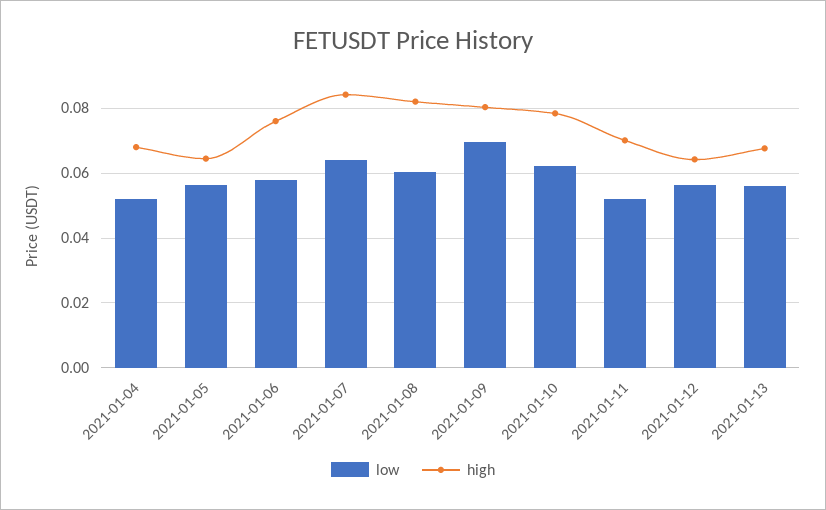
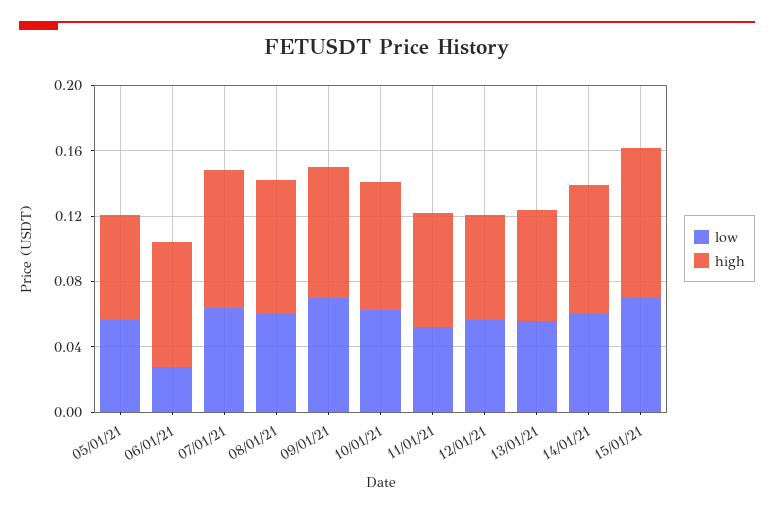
low, 2021-01-04: 0.052 -> none
high, 2021-01-04: 0.068 -> none
low, 2021-01-06: 0.058 -> 0.03
low, 14/01/21: none -> 0.06
high, 14/01/21: none -> 0.08
low, 15/01/21: none -> 0.07
high, 15/01/21: none -> 0.09

